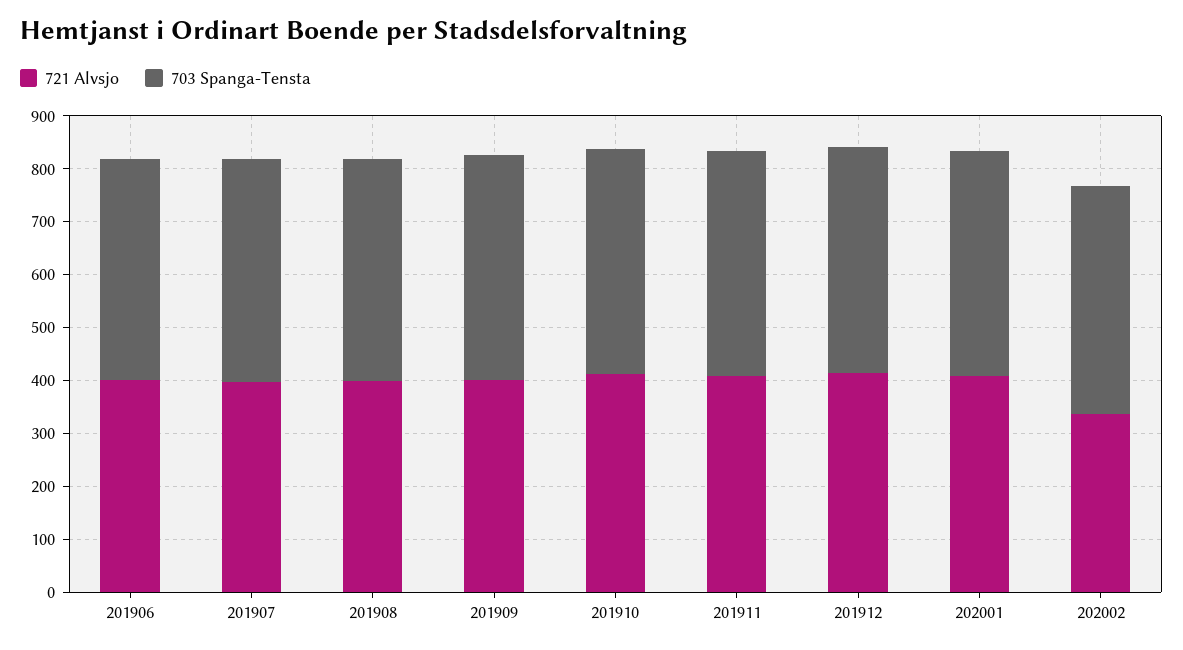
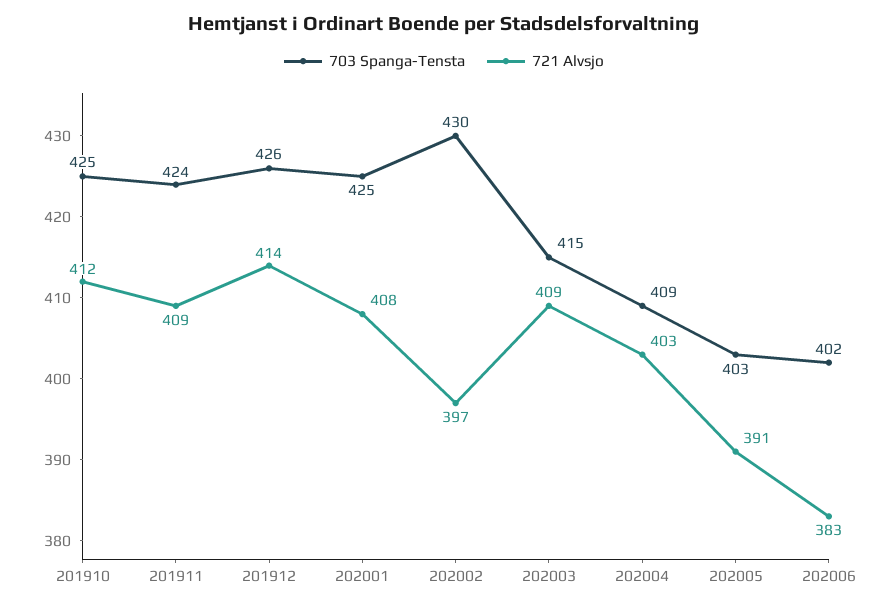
721 Alvsjo, 201906: 400 -> none
703 Spanga-Tensta, 201906: 420 -> none
721 Alvsjo, 201907: 400 -> none
703 Spanga-Tensta, 201907: 420 -> none
721 Alvsjo, 201908: 400 -> none
703 Spanga-Tensta, 201908: 420 -> none
721 Alvsjo, 201909: 400 -> none
703 Spanga-Tensta, 201909: 420 -> none
721 Alvsjo, 202002: 340 -> 397
703 Spanga-Tensta, 202003: none -> 415
721 Alvsjo, 202003: none -> 409
703 Spanga-Tensta, 202004: none -> 409
721 Alvsjo, 202004: none -> 403
703 Spanga-Tensta, 202005: none -> 403
721 Alvsjo, 202005: none -> 391
703 Spanga-Tensta, 202006: none -> 402
721 Alvsjo, 202006: none -> 383

